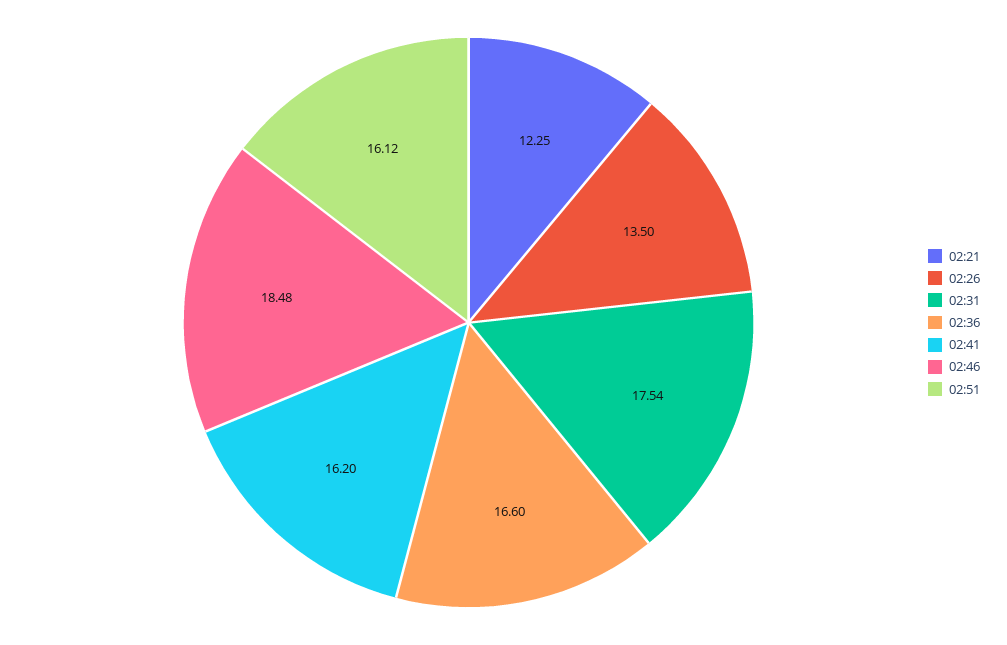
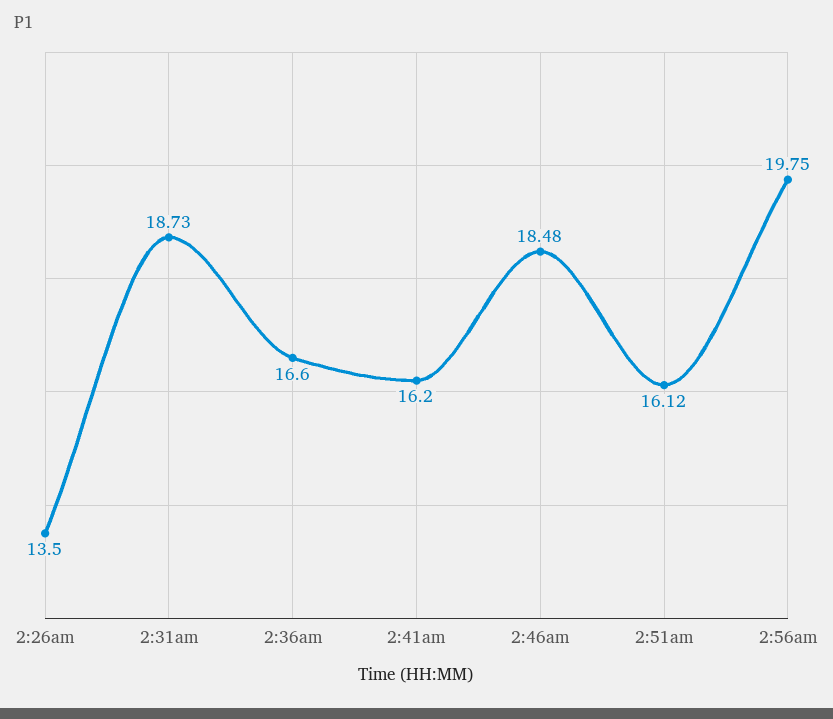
02:21: 12.25 -> none
02:31: 17.54 -> 18.73
2:56am: none -> 19.75

